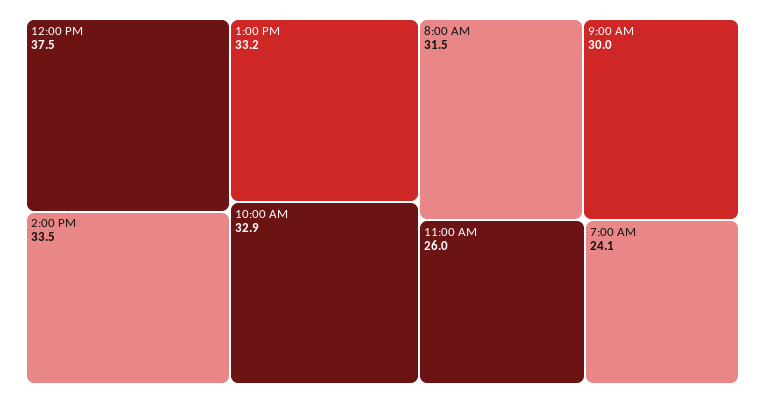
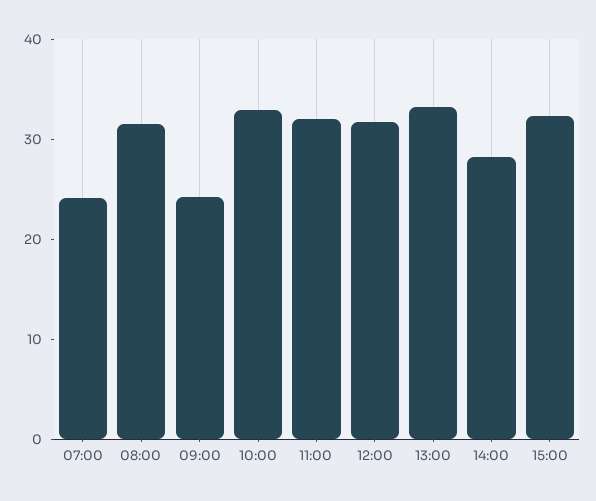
12:00 PM: 37.5 -> 32
2:00 PM: 33.5 -> 28
9:00 AM: 30 -> 24
11:00 AM: 26 -> 32
15:00: none -> 32

